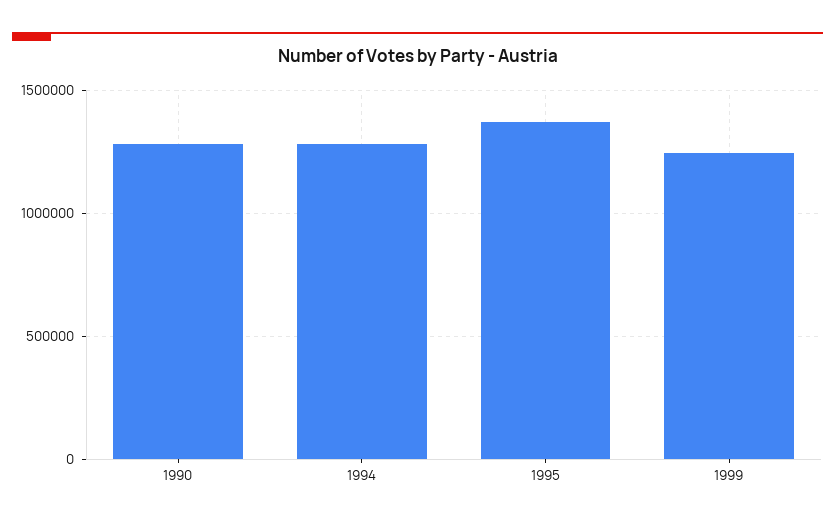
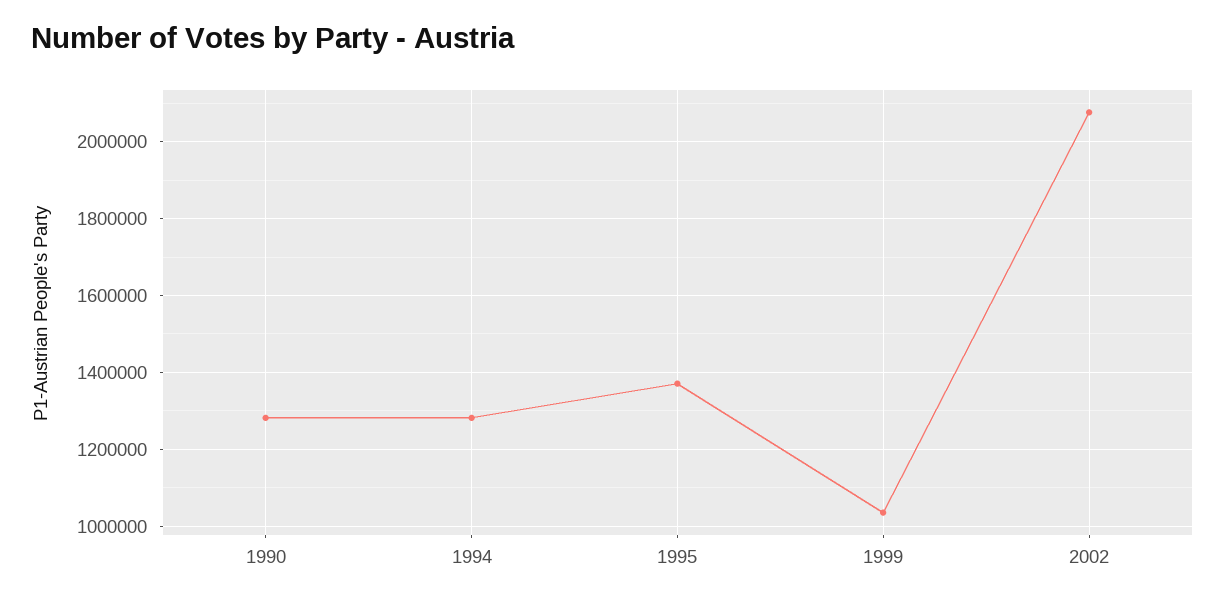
1999: 1250000 -> 1040000
2002: none -> 2080000

